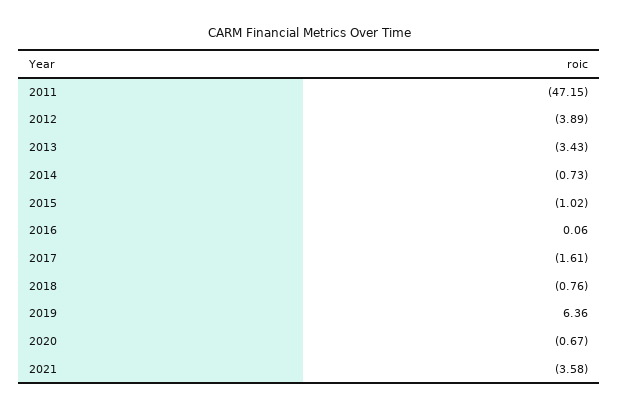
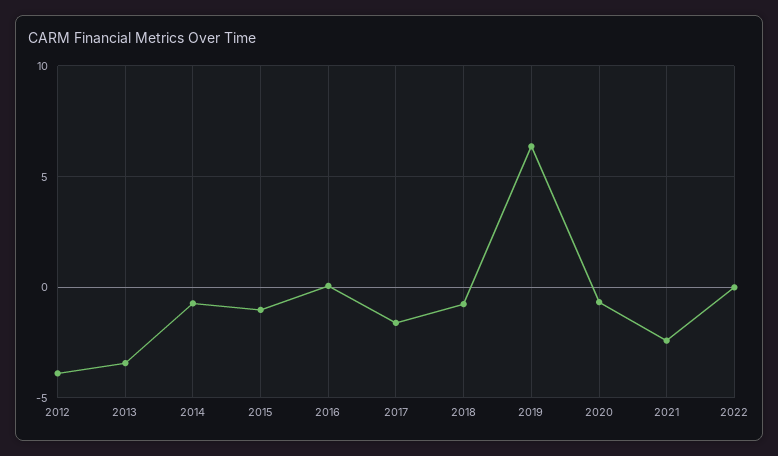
2011: -47.15 -> none
2021: -3.58 -> -2.5
2022: none -> 0

